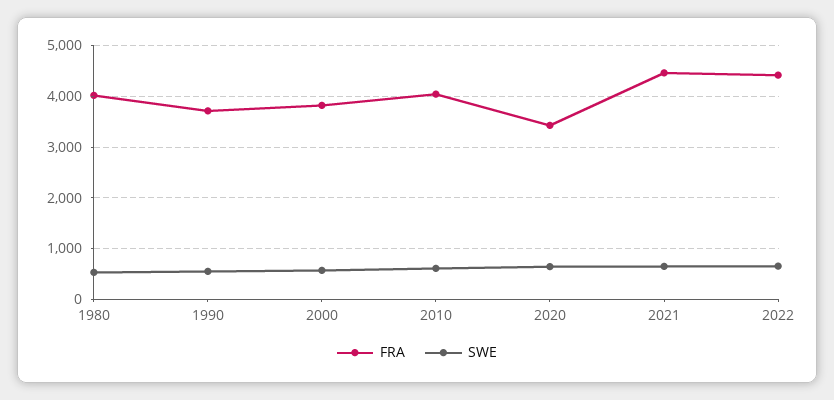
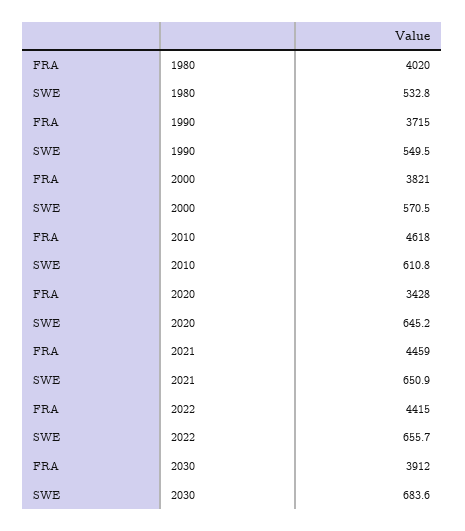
FRA, 2010: 4000 -> 4618
FRA, 2030: none -> 3912
SWE, 2030: none -> 683.6

